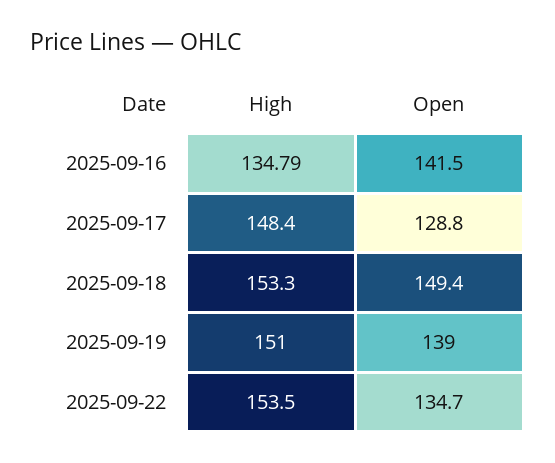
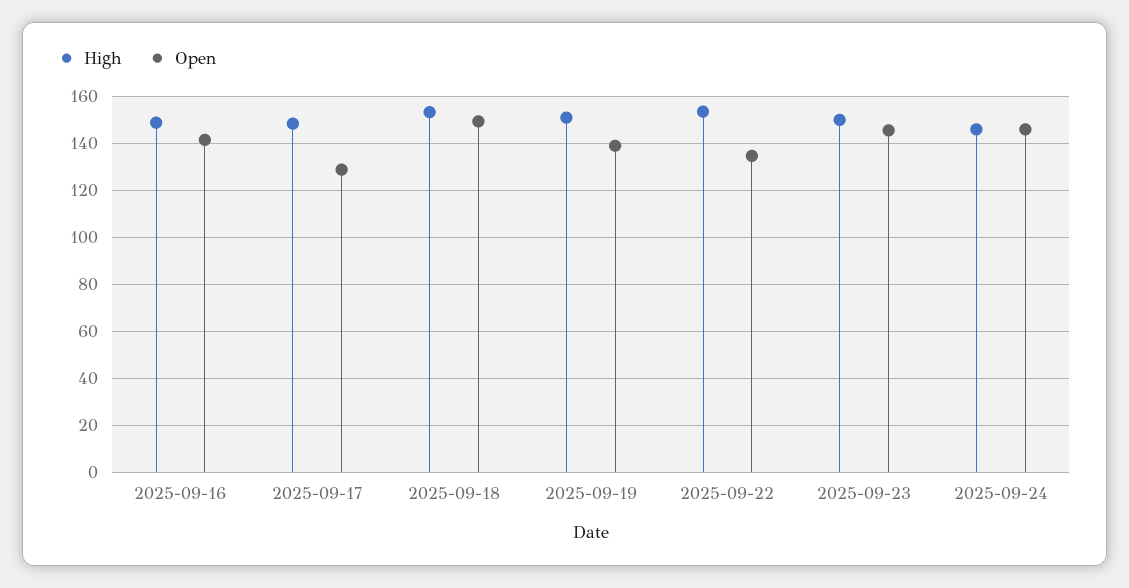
High, 2025-09-16: 134.79 -> 150
High, 2025-09-23: none -> 150
Open, 2025-09-23: none -> 145
High, 2025-09-24: none -> 145
Open, 2025-09-24: none -> 145

